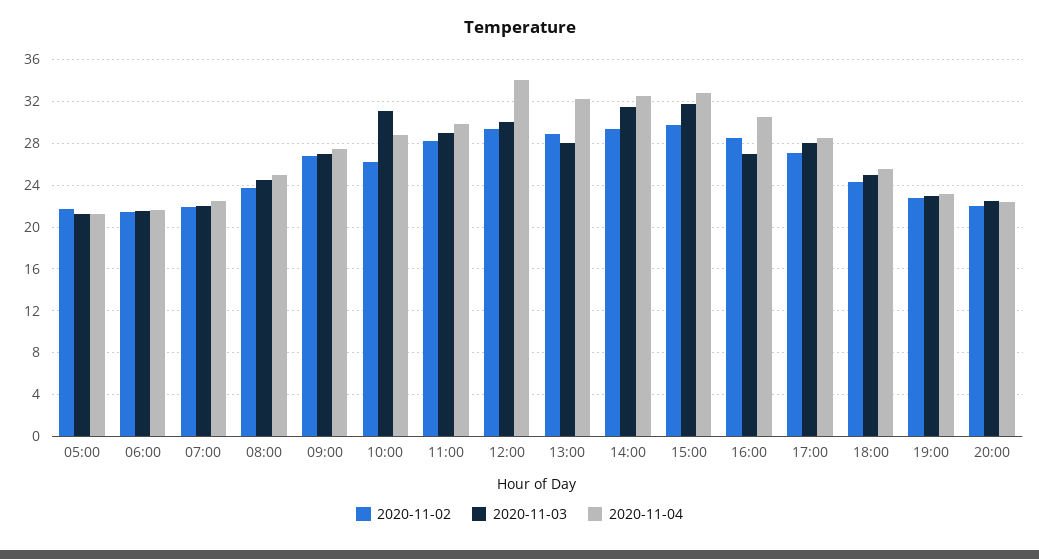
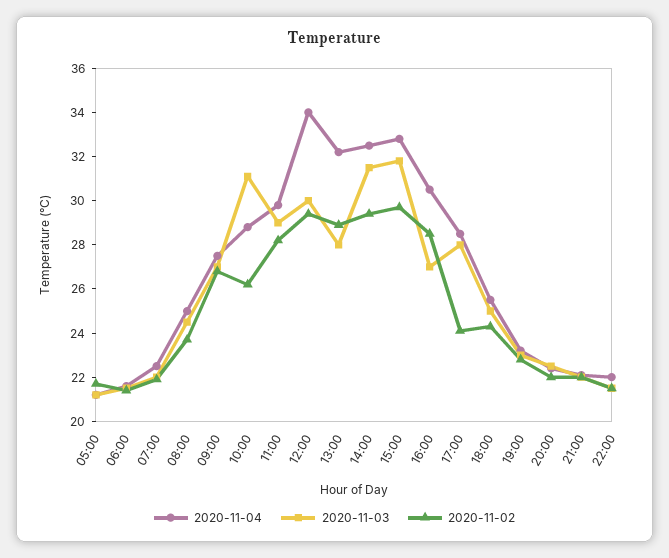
2020-11-02, 17:00: 27 -> 24
2020-11-04, 21:00: none -> 22
2020-11-03, 21:00: none -> 22
2020-11-02, 21:00: none -> 22
2020-11-04, 22:00: none -> 22
2020-11-03, 22:00: none -> 21.5
2020-11-02, 22:00: none -> 21.5

